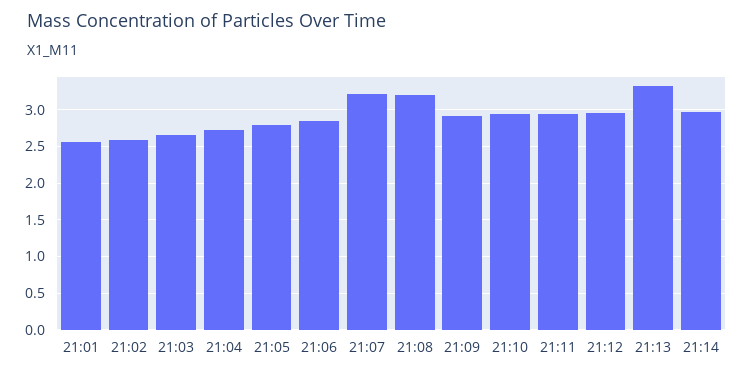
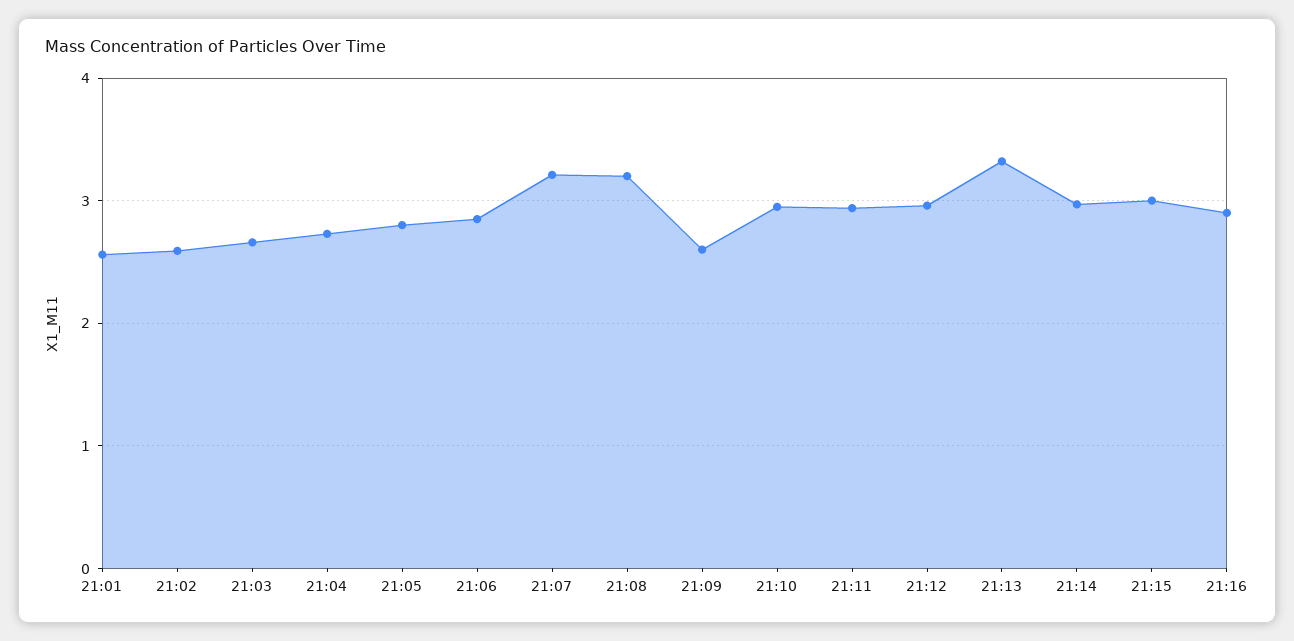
21:09: 2.9 -> 2.6
21:15: none -> 3
21:16: none -> 2.9

